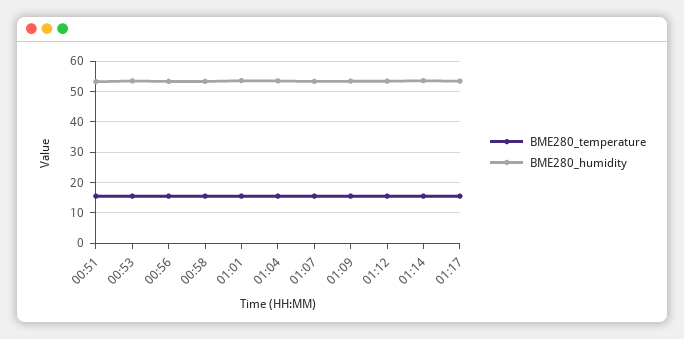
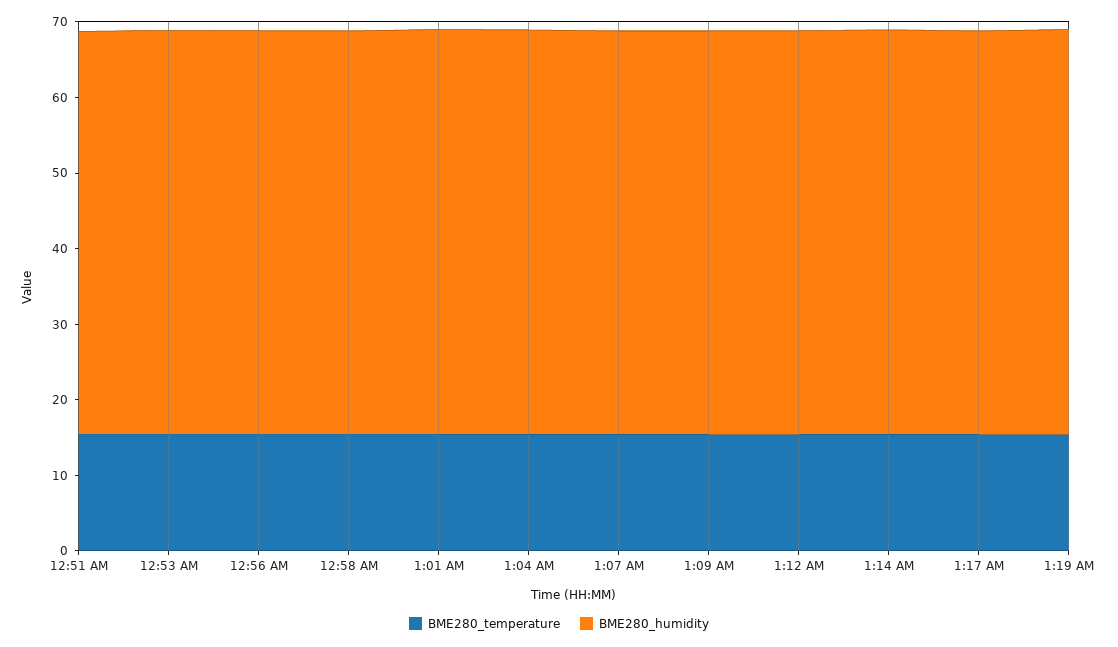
BME280_temperature, 1:19 AM: none -> 16
BME280_humidity, 1:19 AM: none -> 54

